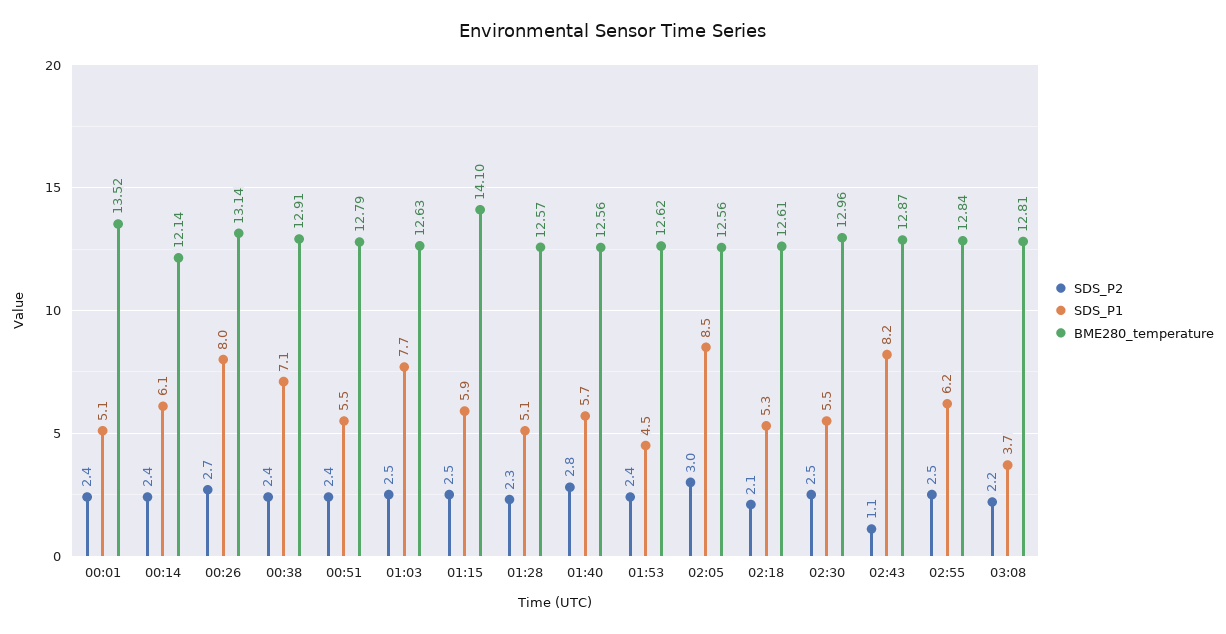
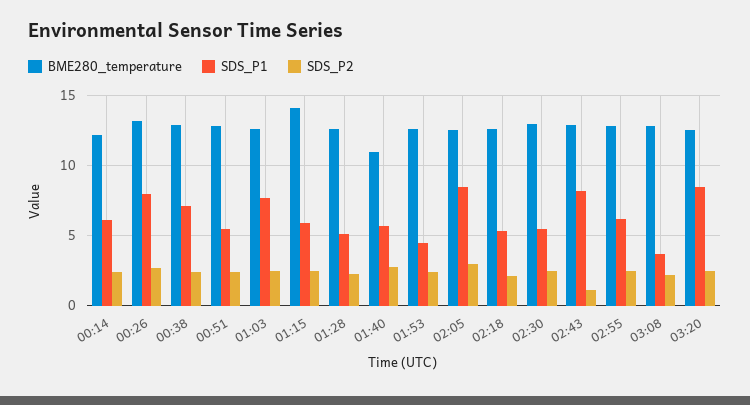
SDS_P2, 00:01: 2.4 -> none
SDS_P1, 00:01: 5.1 -> none
BME280_temperature, 00:01: 13.52 -> none
BME280_temperature, 01:40: 12.56 -> 11
BME280_temperature, 03:20: none -> 12.5
SDS_P1, 03:20: none -> 8.5
SDS_P2, 03:20: none -> 2.5

